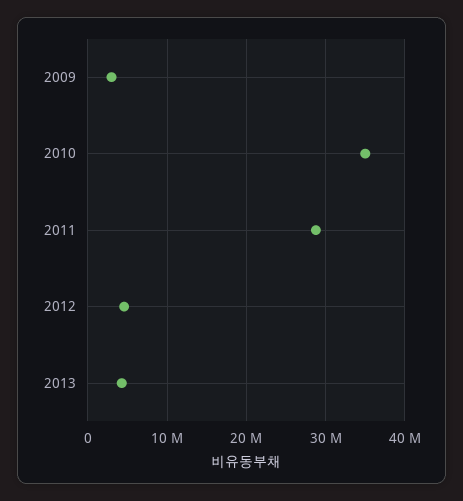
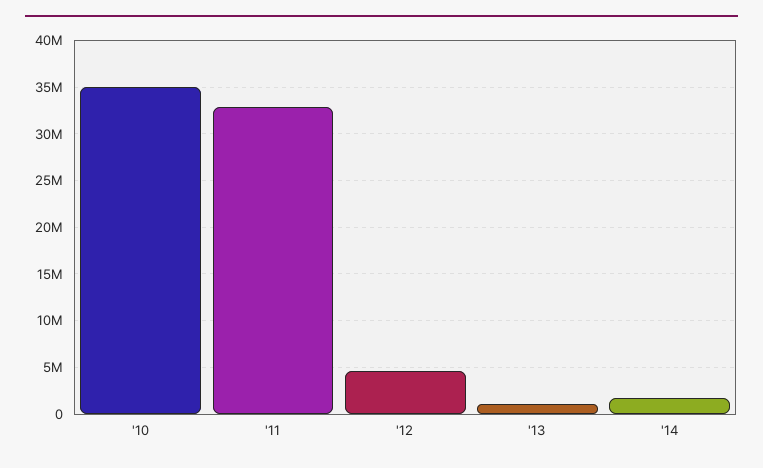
2009: 3000000 -> none
2011: 29000000 -> 33000000
2013: 4000000 -> 1000000
'14: none -> 2000000

